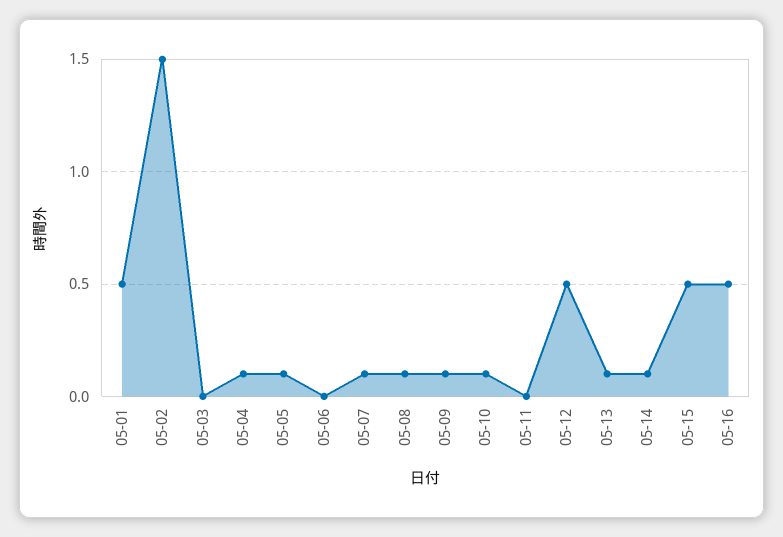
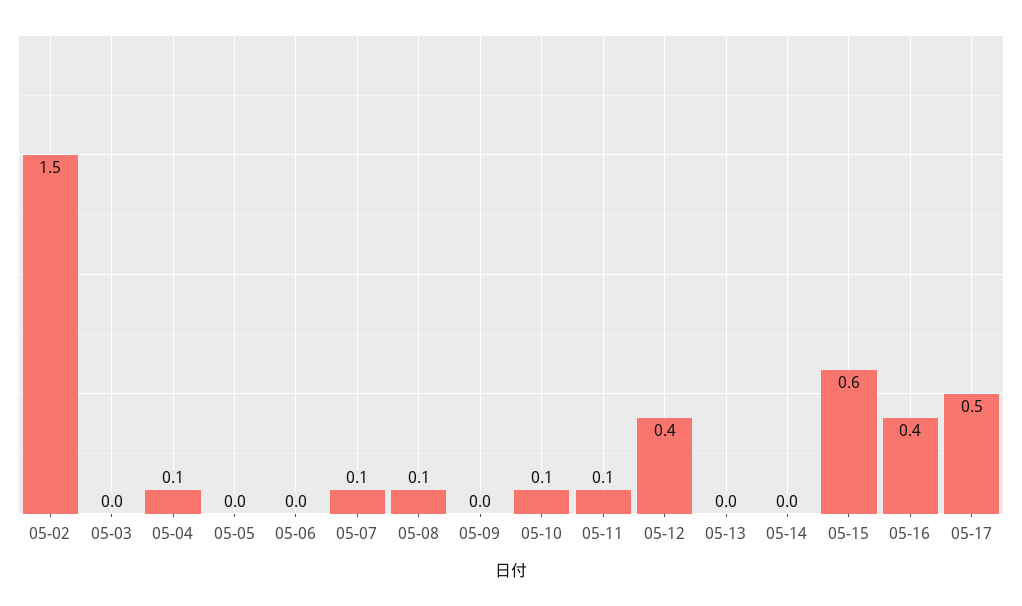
05-01: 0.5 -> none
05-05: 0.1 -> 0
05-09: 0.1 -> 0
05-11: 0 -> 0.1
05-12: 0.5 -> 0.4
05-13: 0.1 -> 0
05-14: 0.1 -> 0
05-15: 0.5 -> 0.6
05-16: 0.5 -> 0.4
05-17: none -> 0.5

